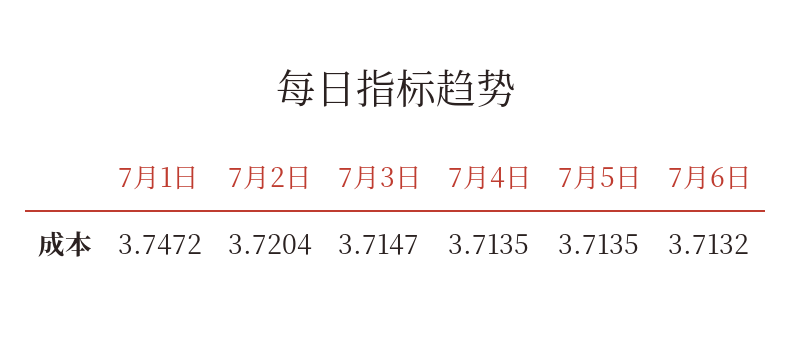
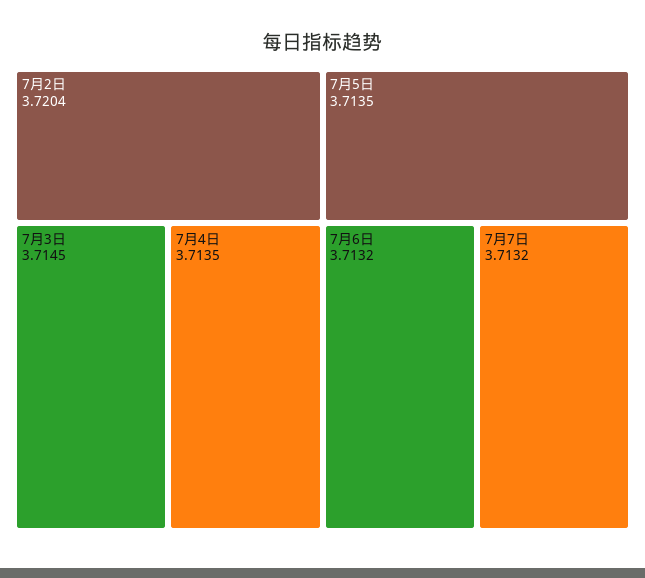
7月1日: 3.7472 -> none
7月3日: 3.7147 -> 3.7145
7月7日: none -> 3.7132

